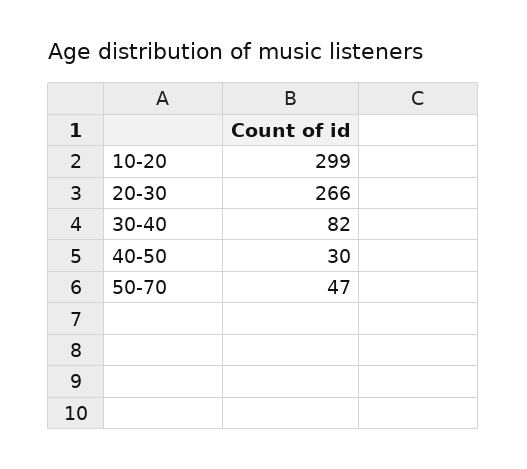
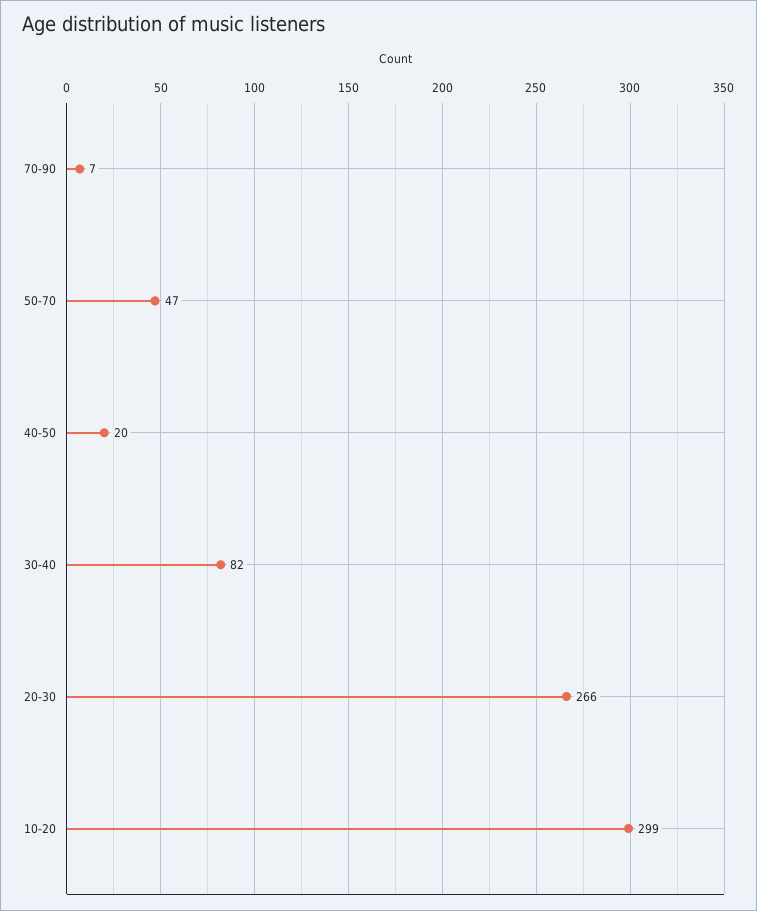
40-50: 30 -> 20
70-90: none -> 7

